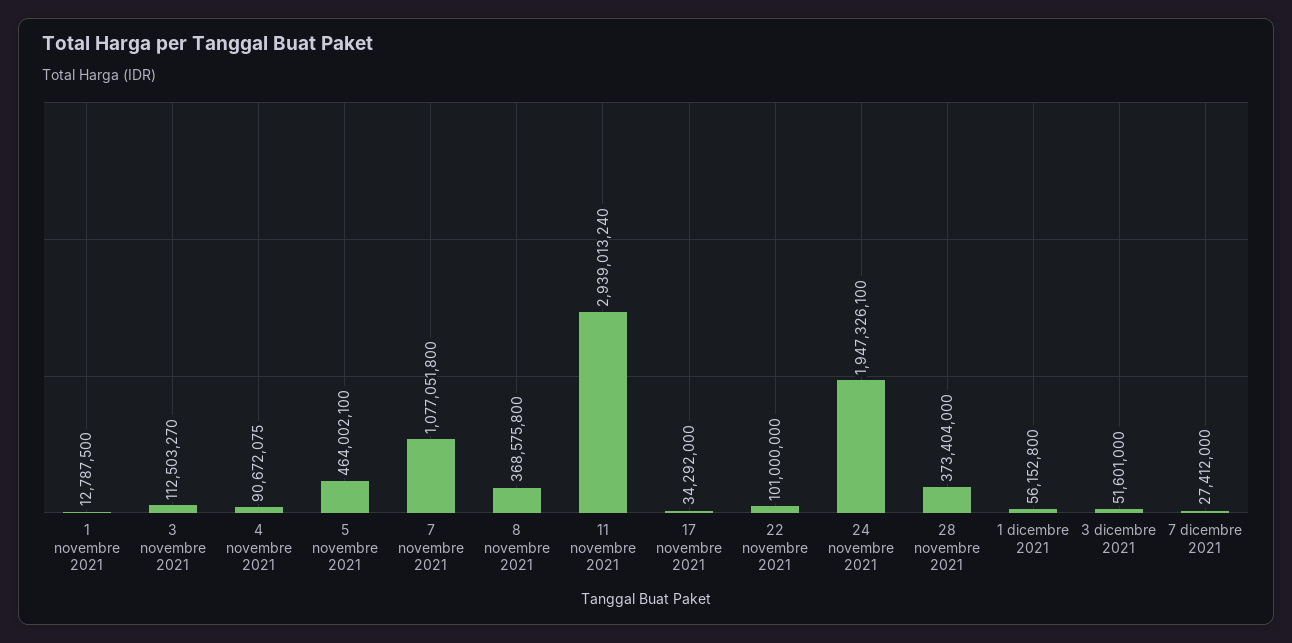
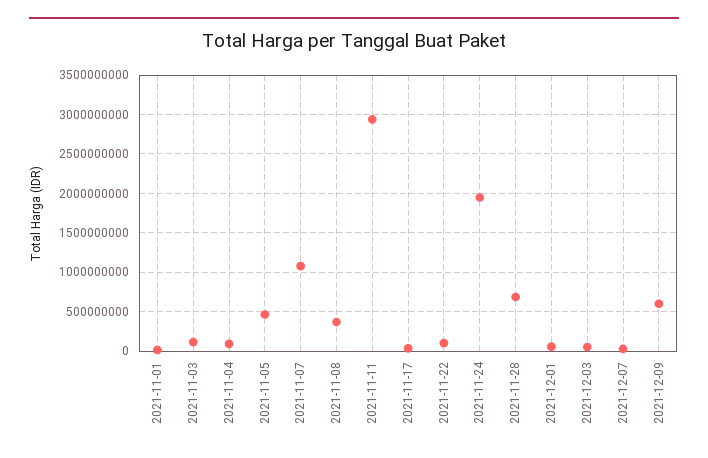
28 novembre 2021: 373404000 -> 700000000
2021-12-09: none -> 600000000

